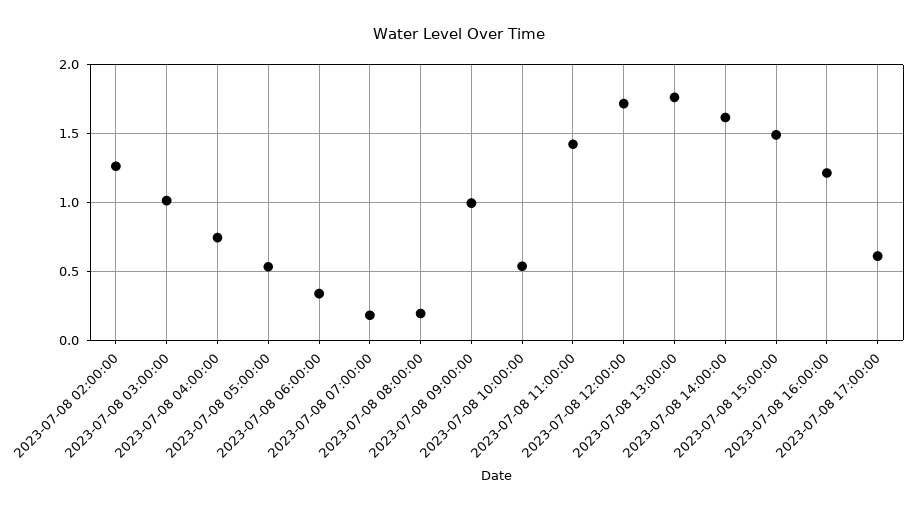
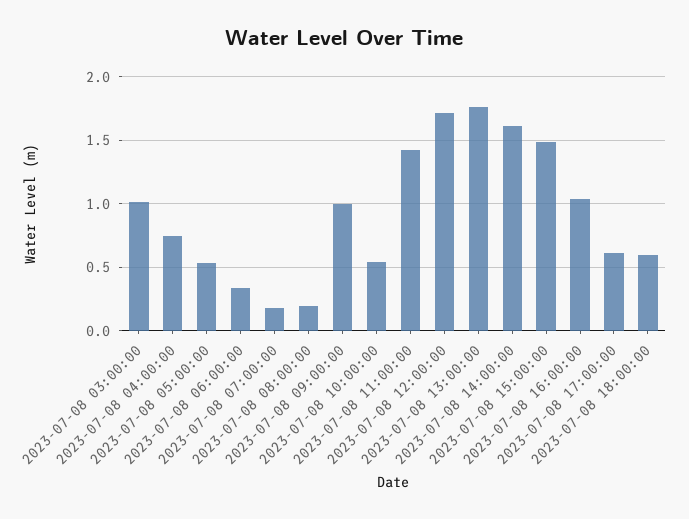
2023-07-08 02:00:00: 1.25 -> none
2023-07-08 16:00:00: 1.2 -> 1.05
2023-07-08 18:00:00: none -> 0.6

